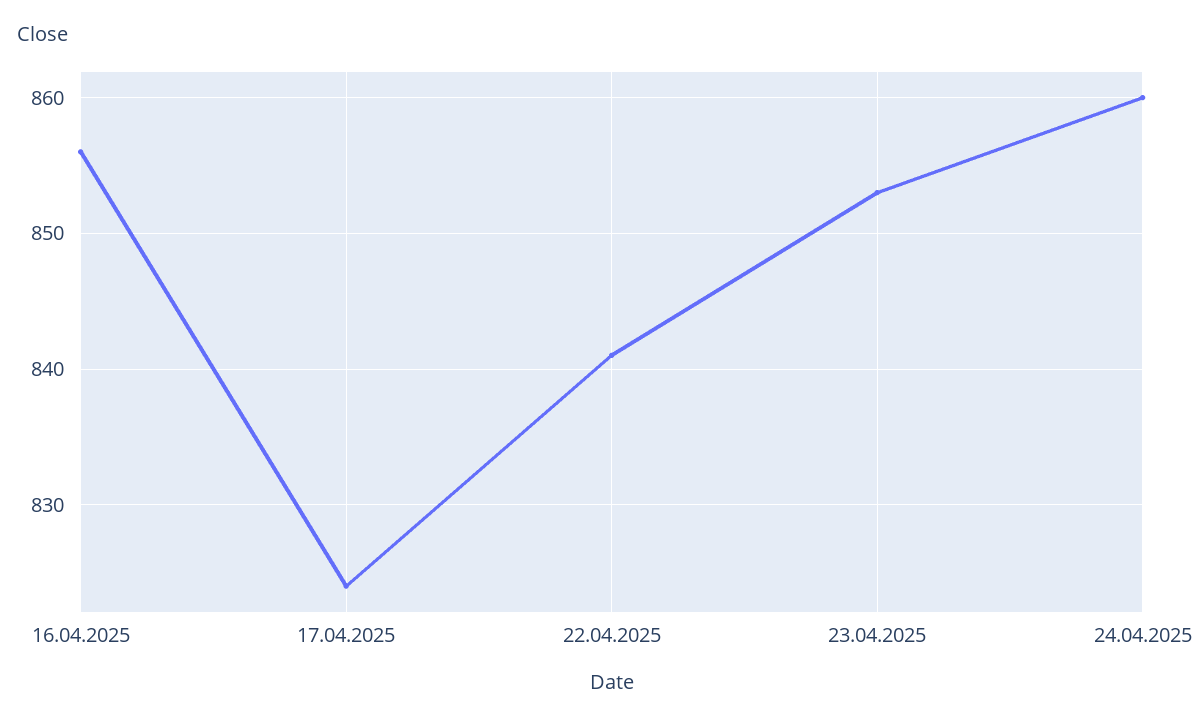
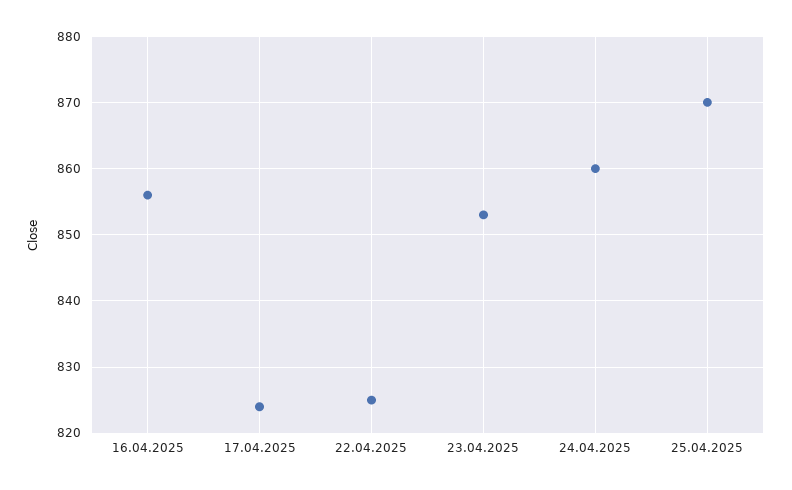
22.04.2025: 841 -> 825
25.04.2025: none -> 870

